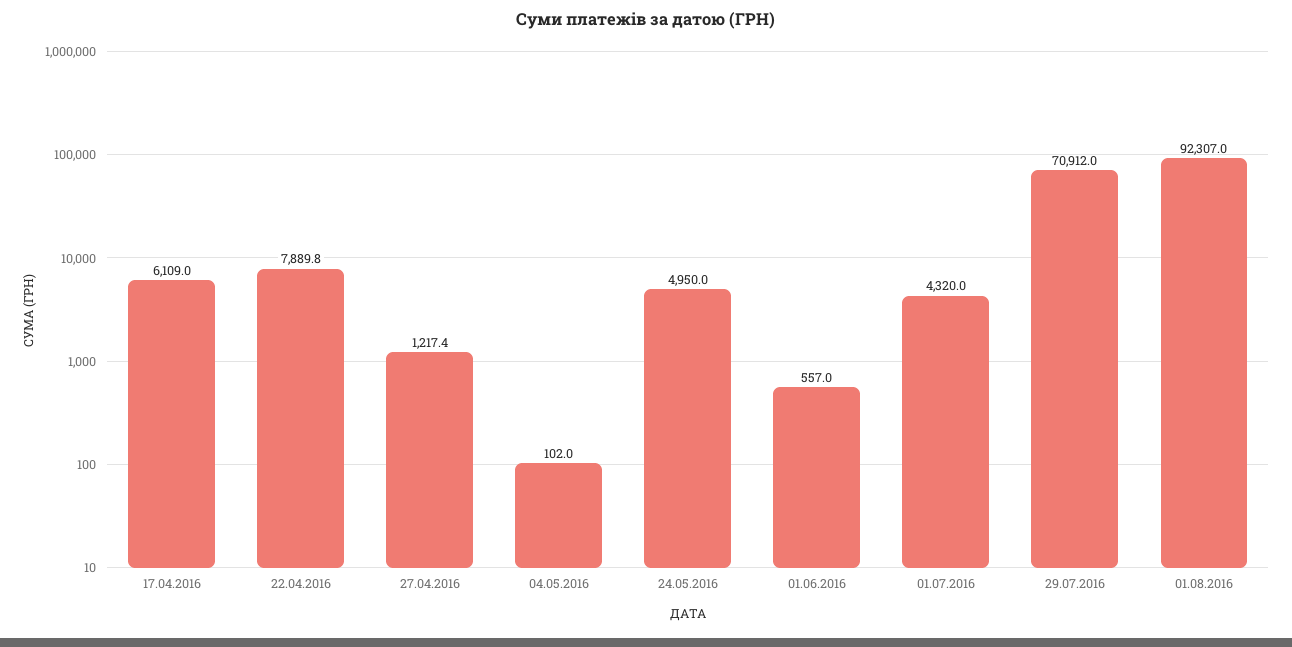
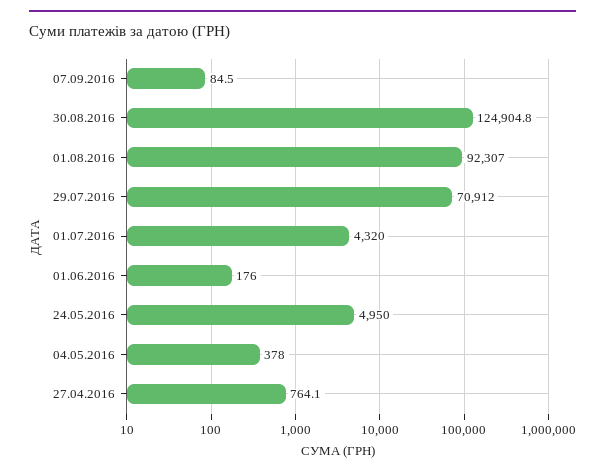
17.04.2016: 6109 -> none
22.04.2016: 7889.8 -> none
27.04.2016: 1217.4 -> 764.1
04.05.2016: 102 -> 378
01.06.2016: 557 -> 176
07.09.2016: none -> 84.5
30.08.2016: none -> 124904.8

